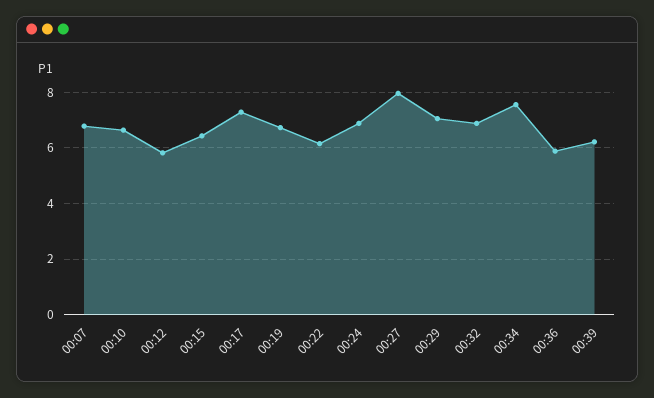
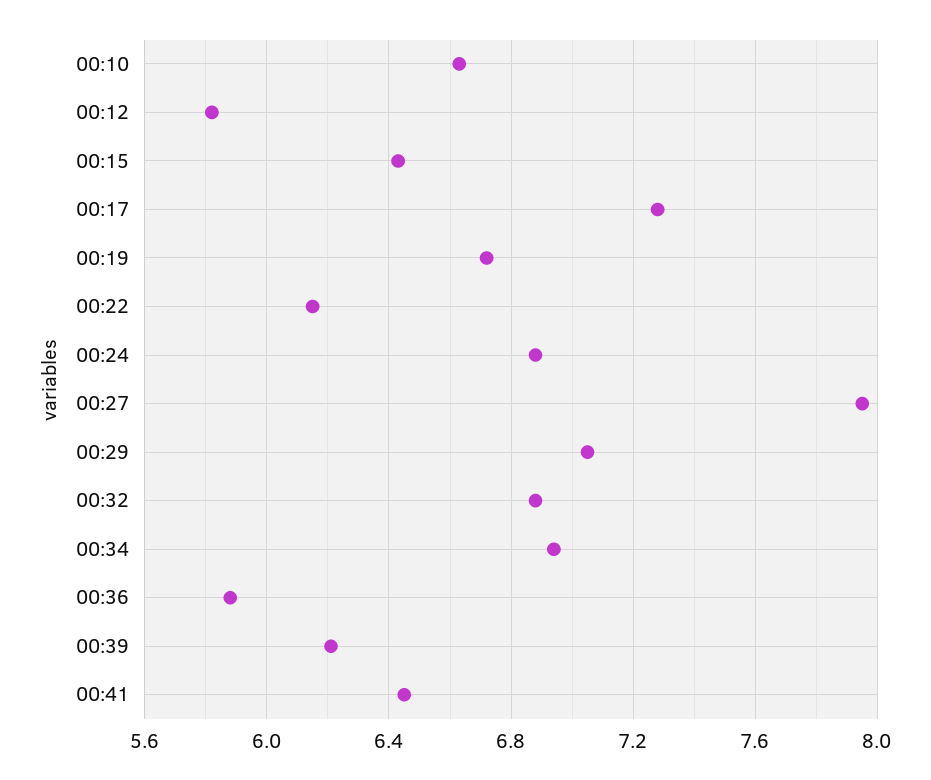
00:07: 6.75 -> none
00:34: 7.5 -> 6.95
00:41: none -> 6.45

